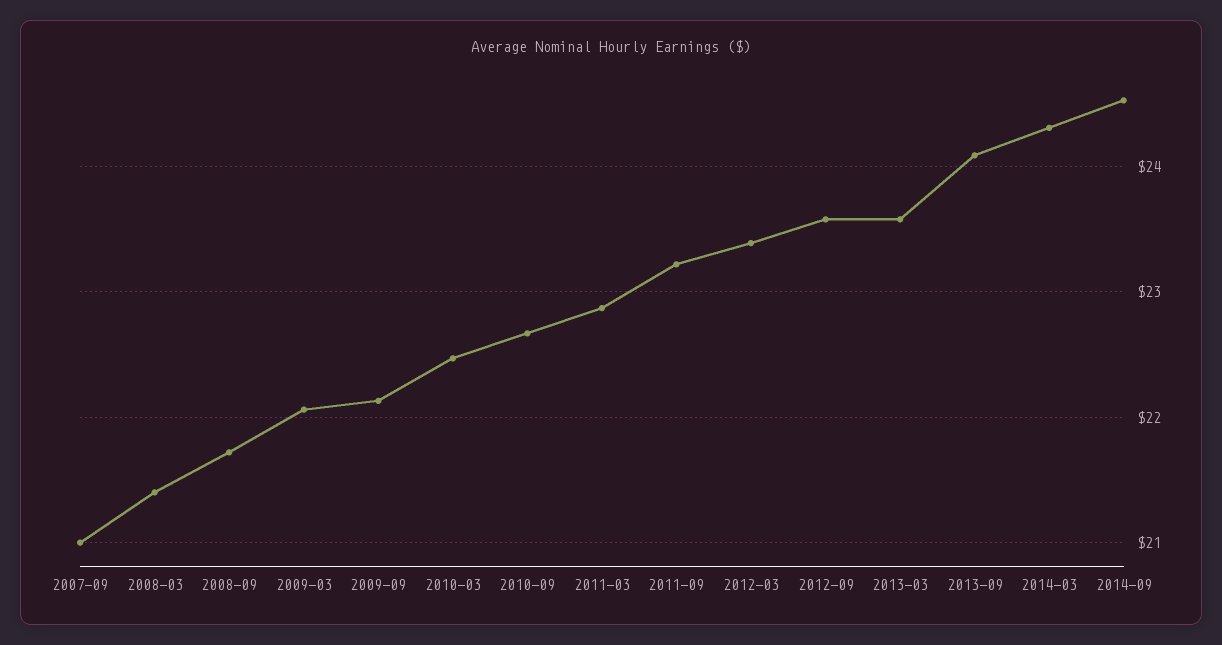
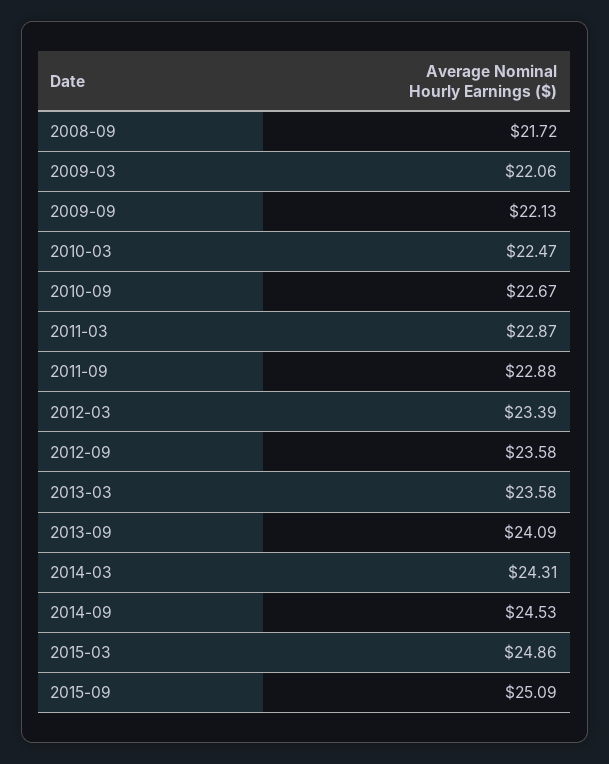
2007-09: 21 -> none
2008-03: 21.4 -> none
2011-09: 23.2 -> 22.88
2015-03: none -> 24.86
2015-09: none -> 25.09

